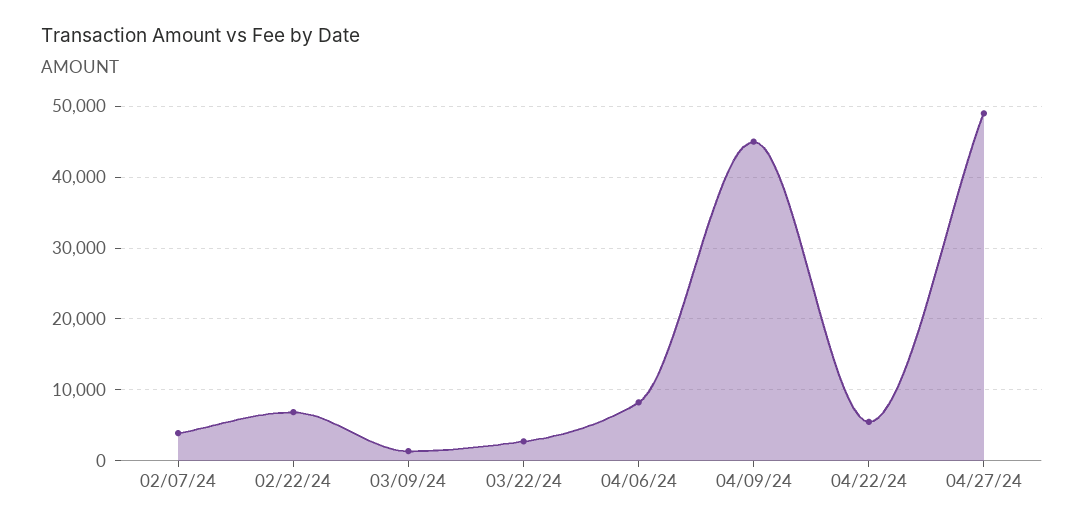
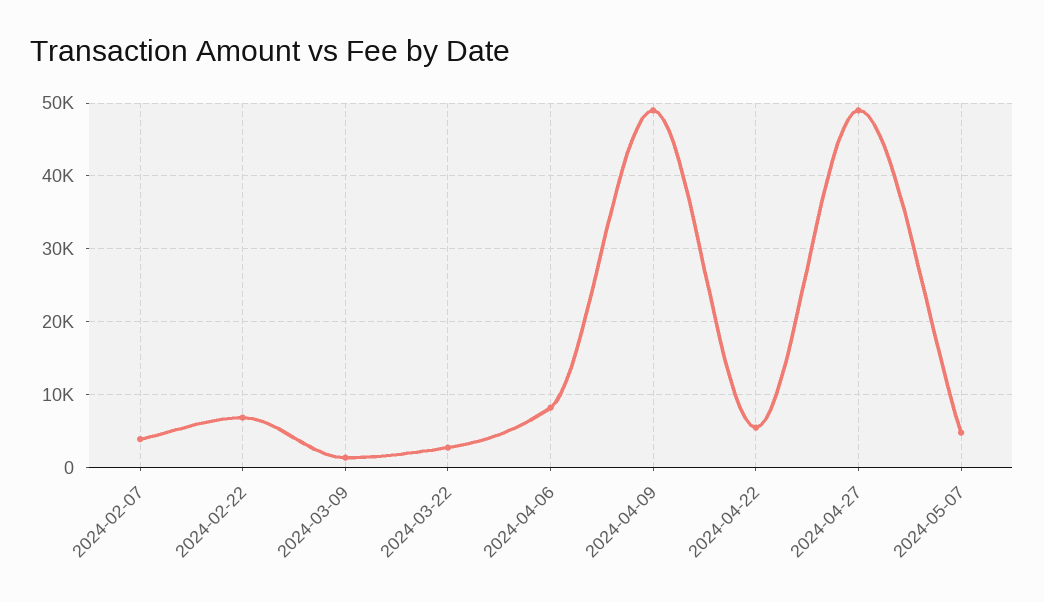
04/09/24: 45000 -> 49000
2024-05-07: none -> 5000

